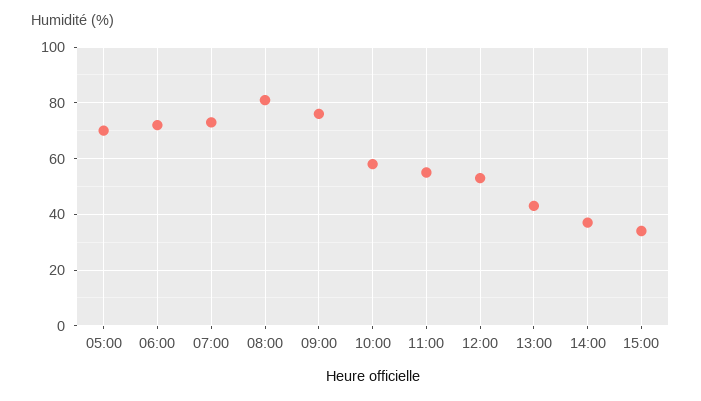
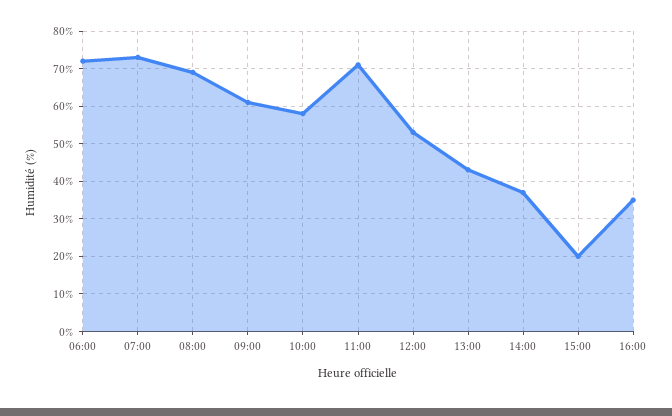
05:00: 70 -> none
08:00: 80 -> 70
09:00: 75 -> 60
11:00: 55 -> 70
15:00: 35 -> 20
16:00: none -> 35

